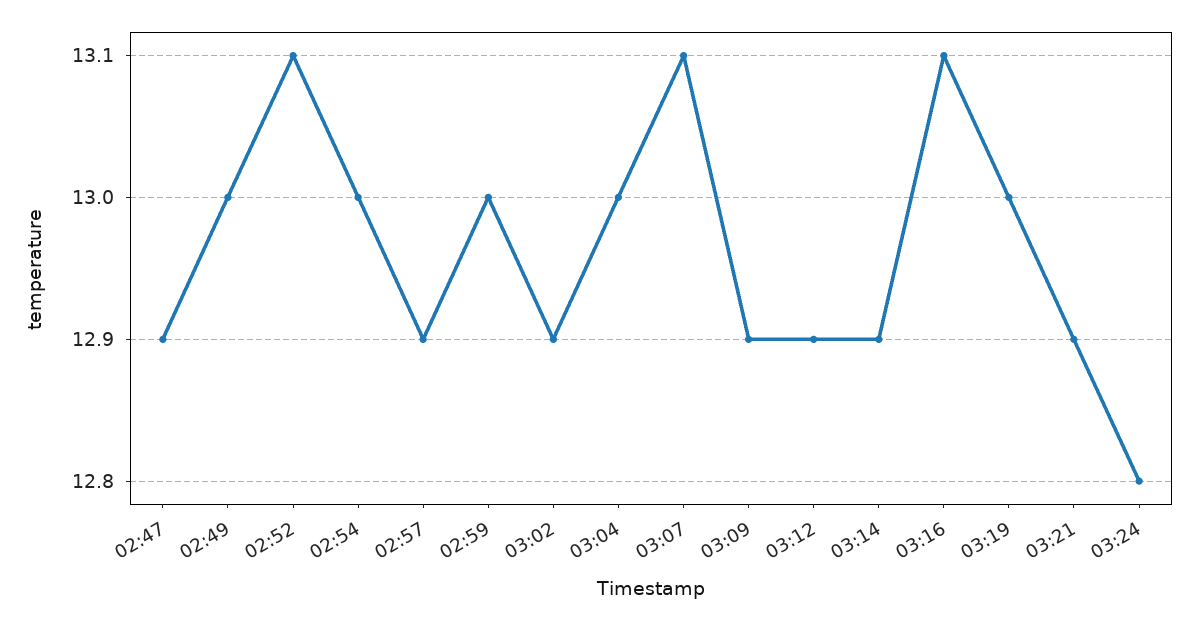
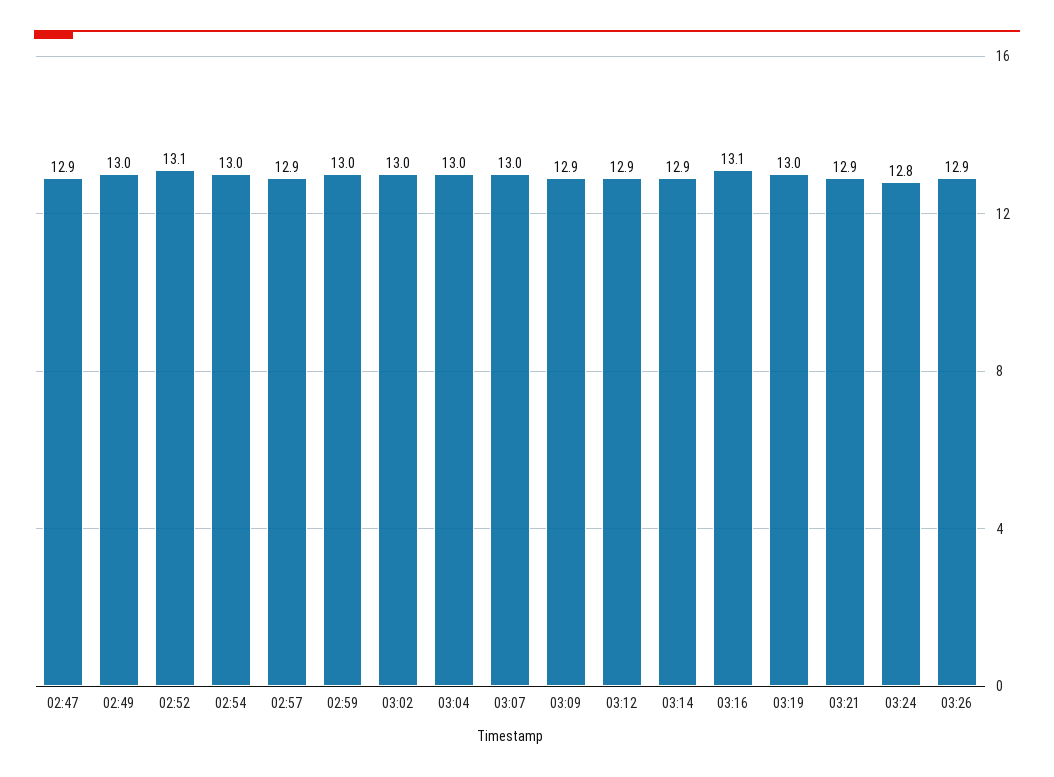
03:02: 12.9 -> 13
03:07: 13.1 -> 13
03:26: none -> 12.9

